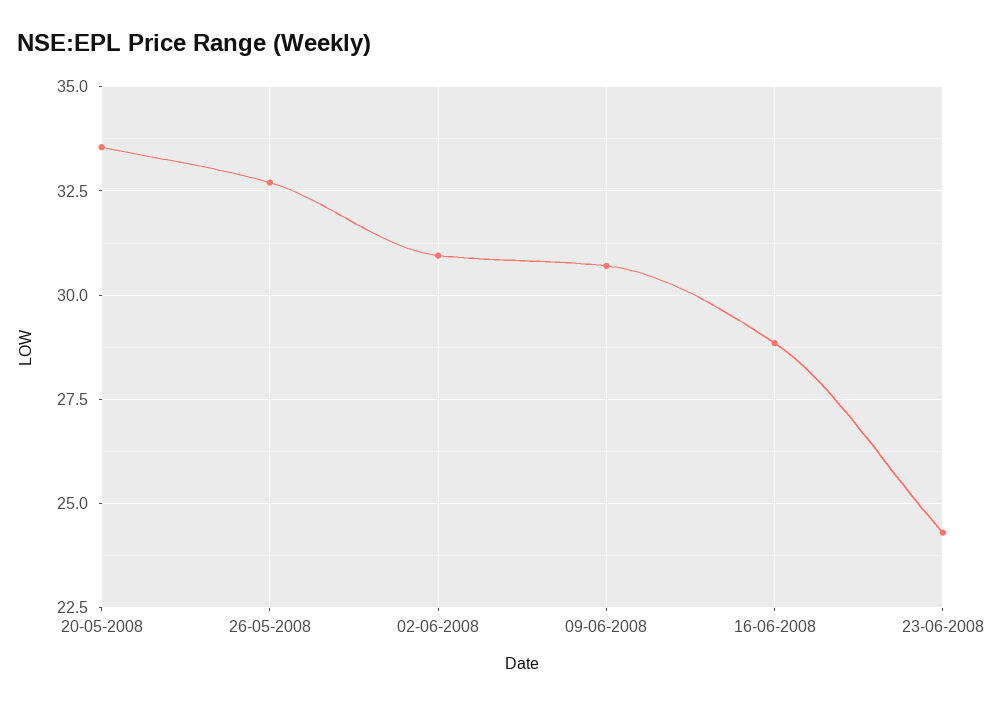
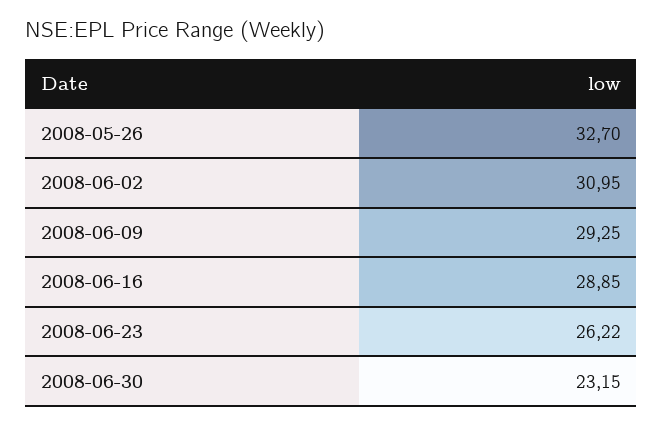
20-05-2008: 33.5 -> none
09-06-2008: 30.75 -> 29.25
23-06-2008: 24.25 -> 26.22
2008-06-30: none -> 23.15

